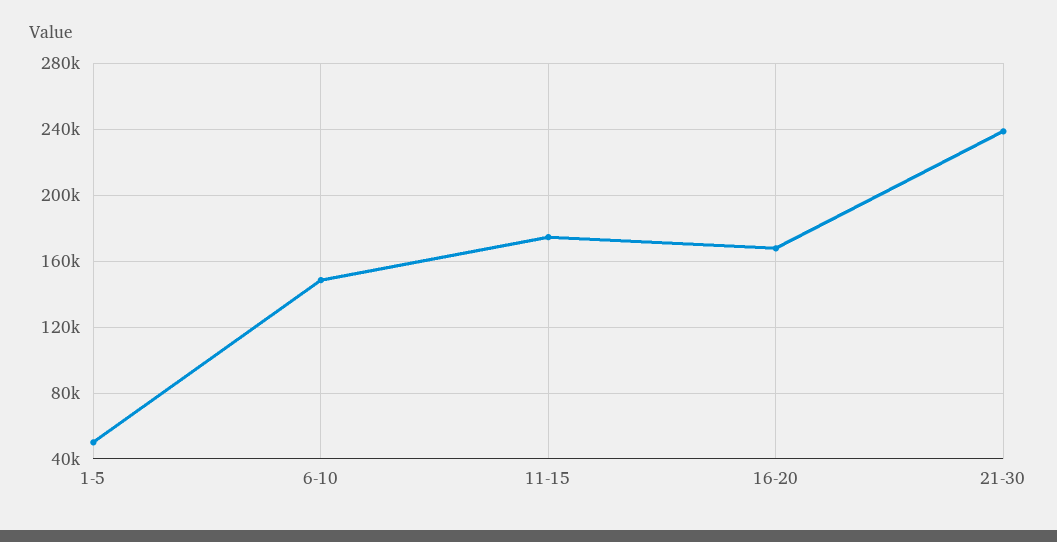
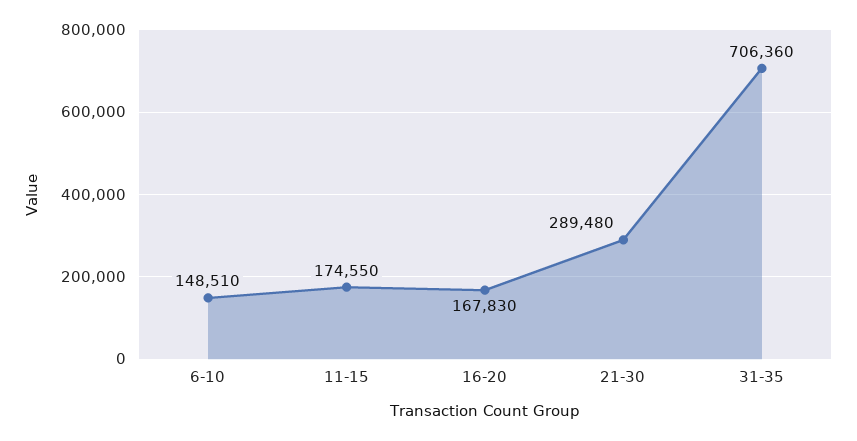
1-5: 50000 -> none
21-30: 240000 -> 289480
31-35: none -> 706360

